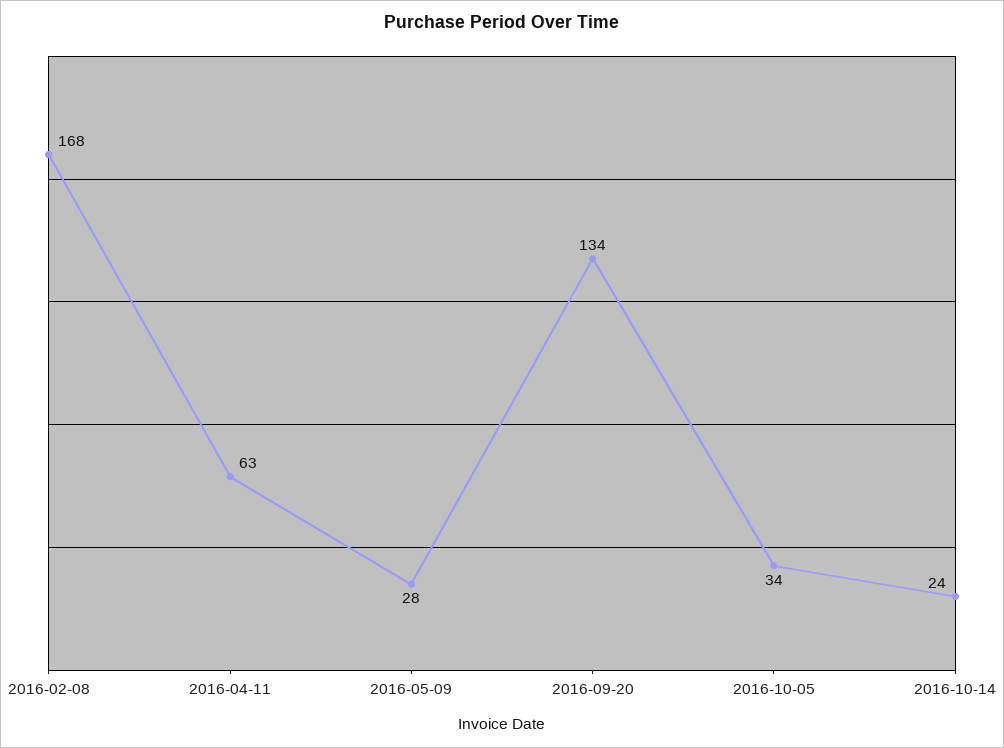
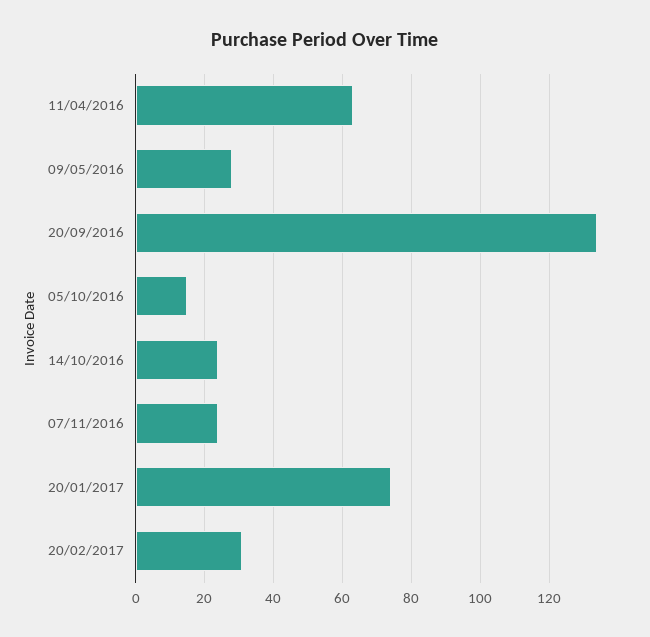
2016-02-08: 168 -> none
2016-10-05: 34 -> 15
07/11/2016: none -> 25
20/01/2017: none -> 75
20/02/2017: none -> 30

